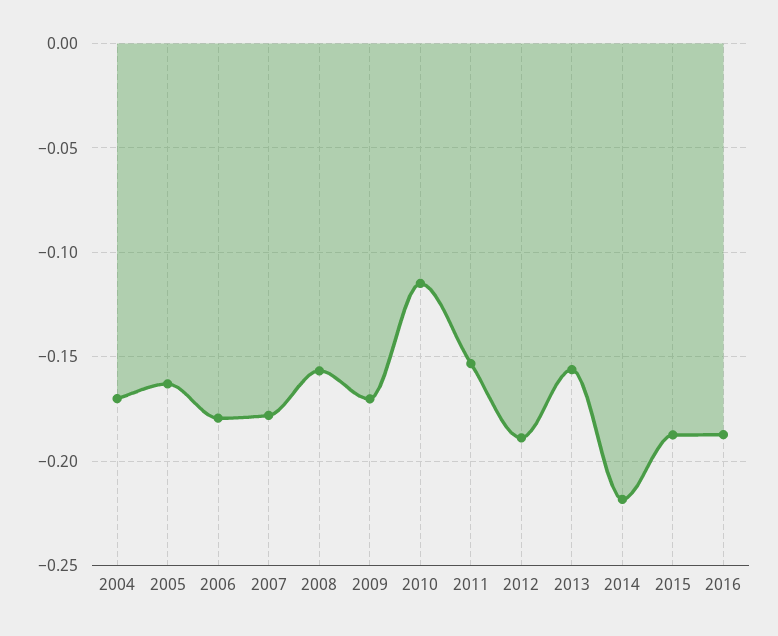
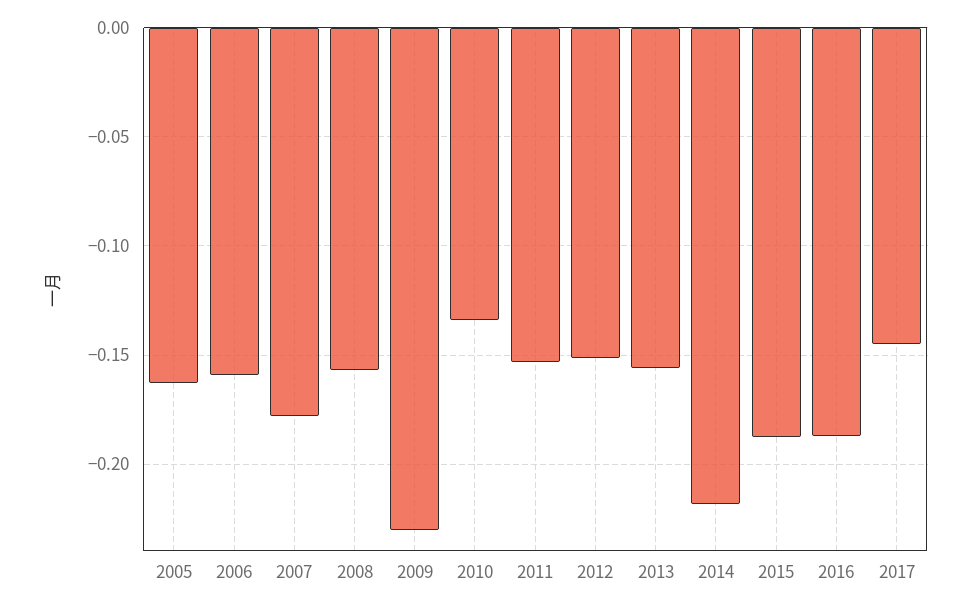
2004: -0.17 -> none
2006: -0.18 -> -0.16
2009: -0.17 -> -0.23
2010: -0.115 -> -0.135
2012: -0.19 -> -0.15
2017: none -> -0.145

